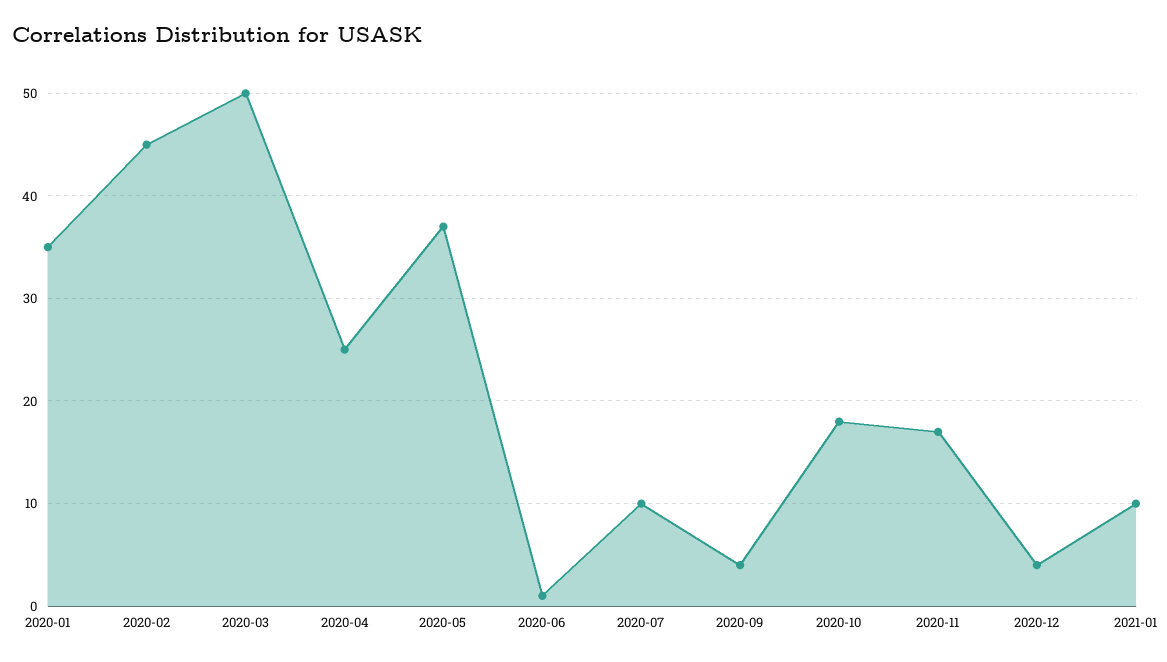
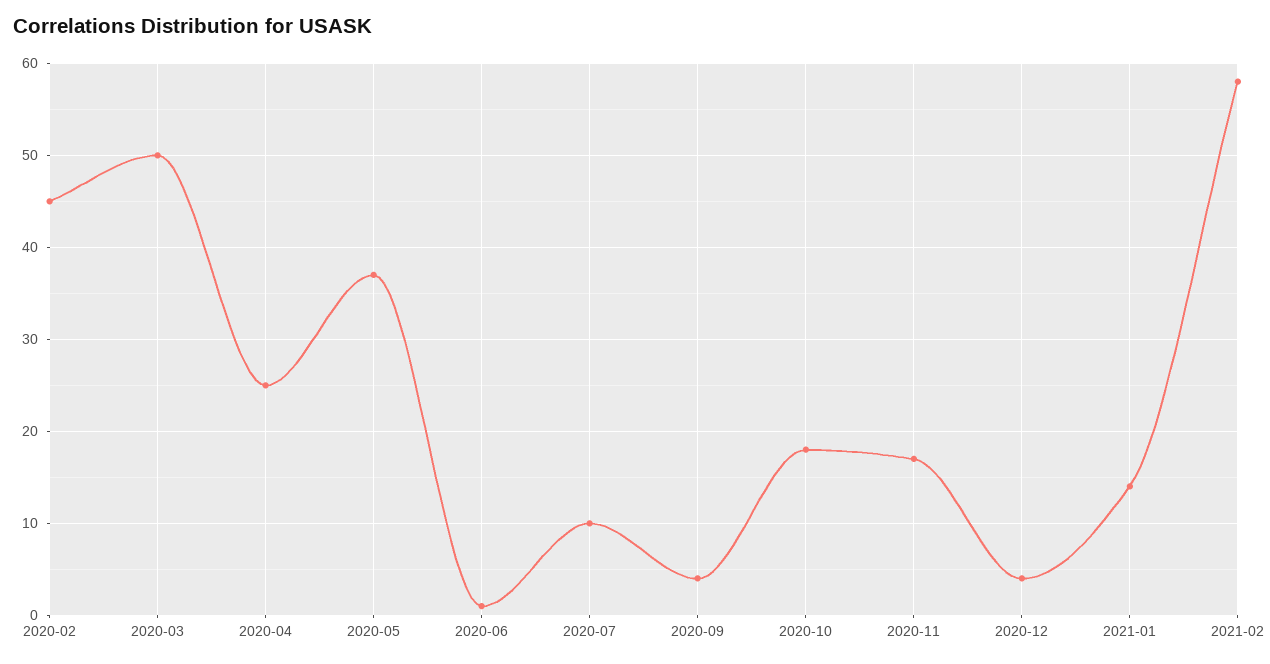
2020-01: 35 -> none
2021-01: 10 -> 14
2021-02: none -> 58

